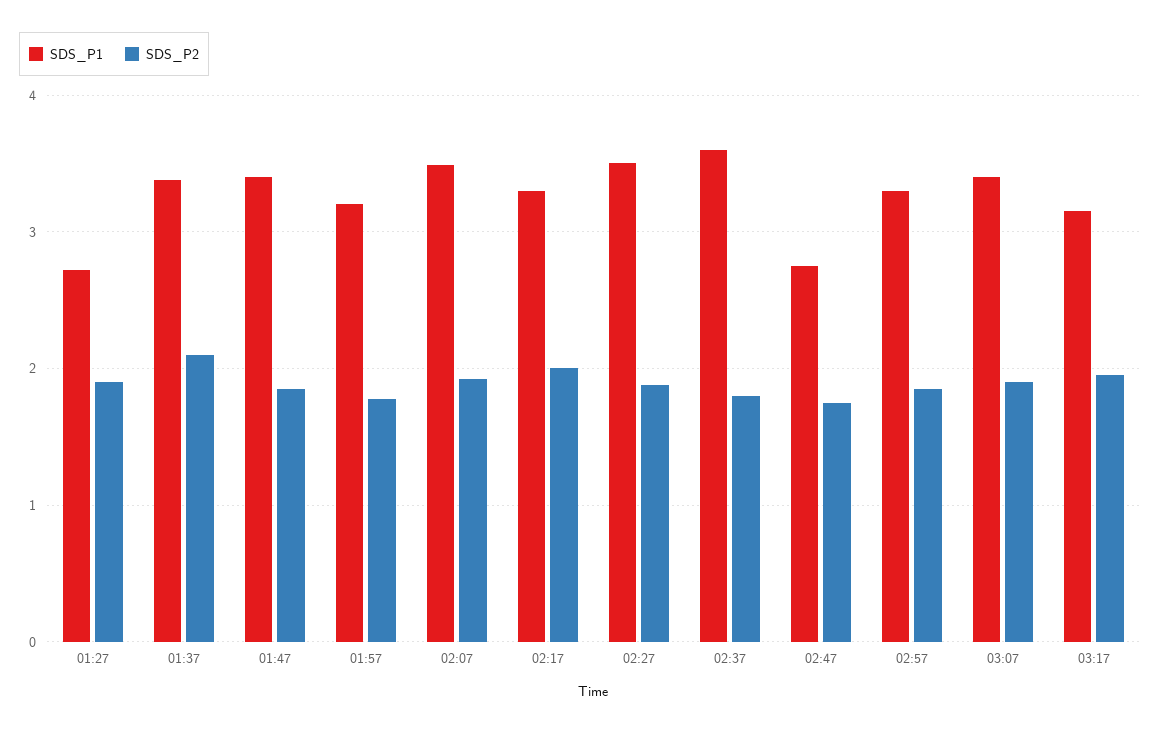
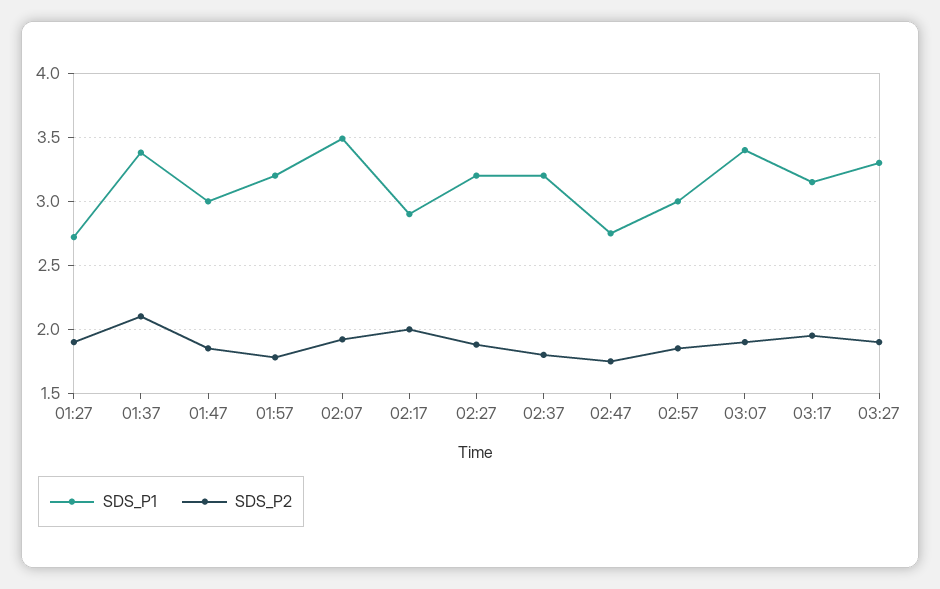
SDS_P1, 01:47: 3.4 -> 3
SDS_P1, 02:17: 3.3 -> 2.9
SDS_P1, 02:27: 3.5 -> 3.2
SDS_P1, 02:37: 3.6 -> 3.2
SDS_P1, 02:57: 3.3 -> 3
SDS_P1, 03:27: none -> 3.3
SDS_P2, 03:27: none -> 1.9

